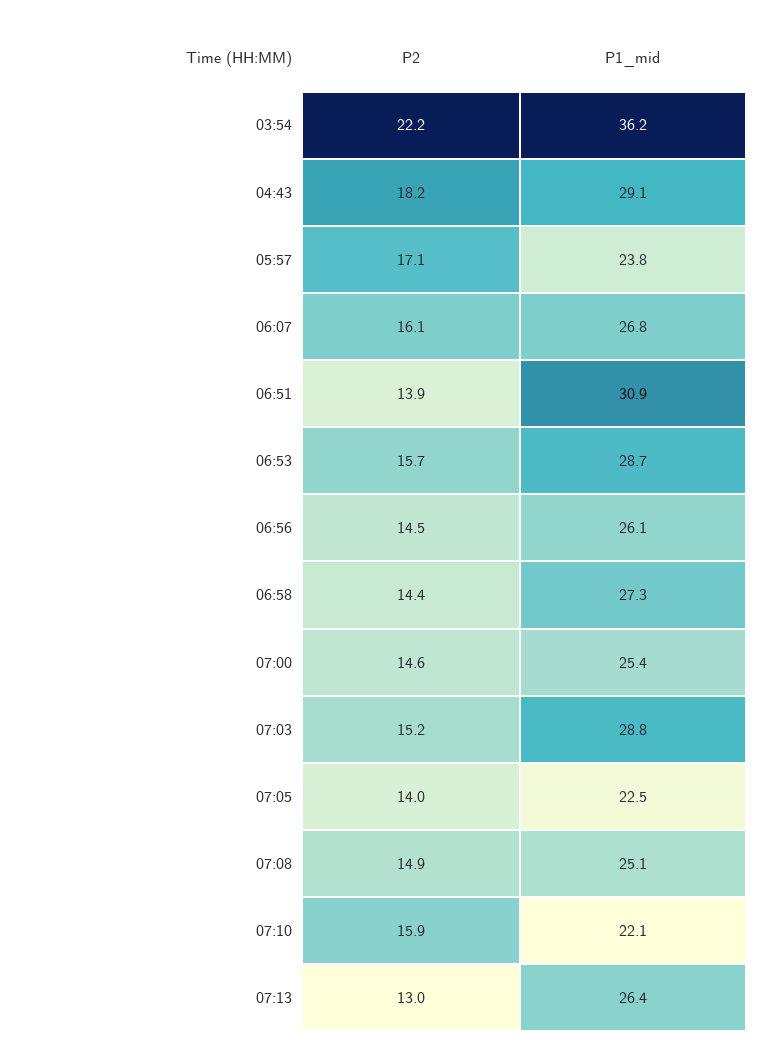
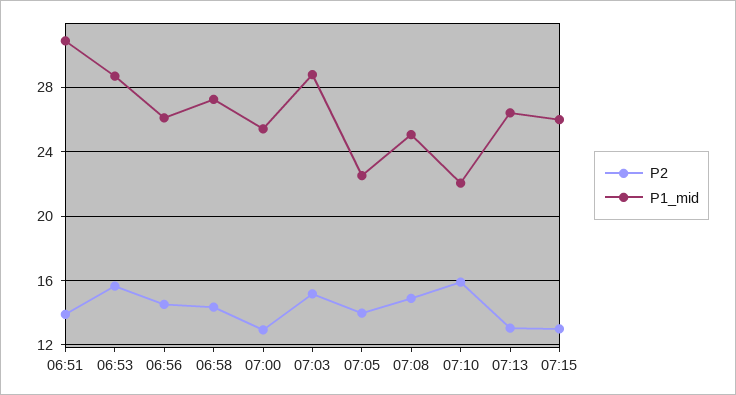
P2, 03:54: 22.2 -> none
P1_mid, 03:54: 36.2 -> none
P2, 04:43: 18.2 -> none
P1_mid, 04:43: 29.1 -> none
P2, 05:57: 17.1 -> none
P1_mid, 05:57: 23.8 -> none
P2, 06:07: 16.1 -> none
P1_mid, 06:07: 26.8 -> none
P2, 07:00: 14.6 -> 13
P2, 07:15: none -> 13
P1_mid, 07:15: none -> 26

